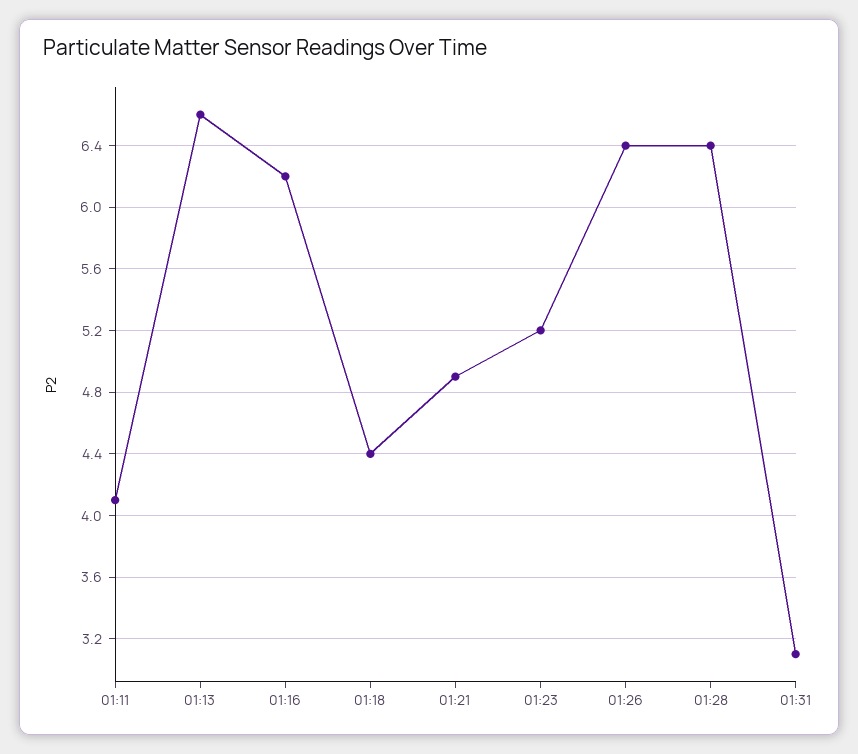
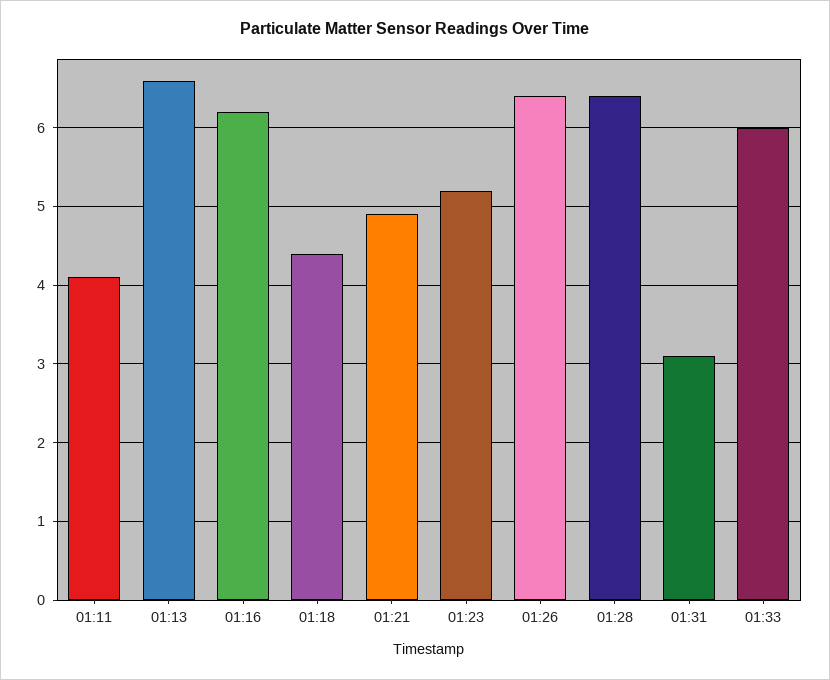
01:33: none -> 6

